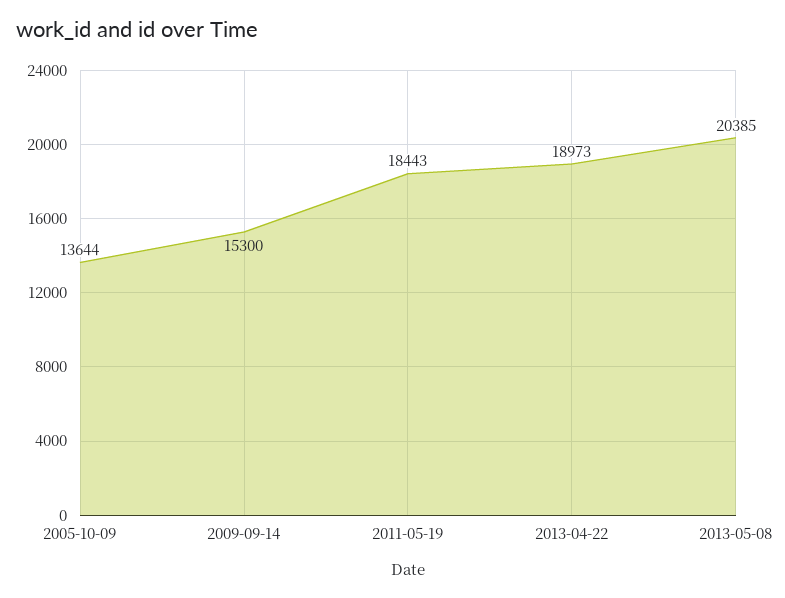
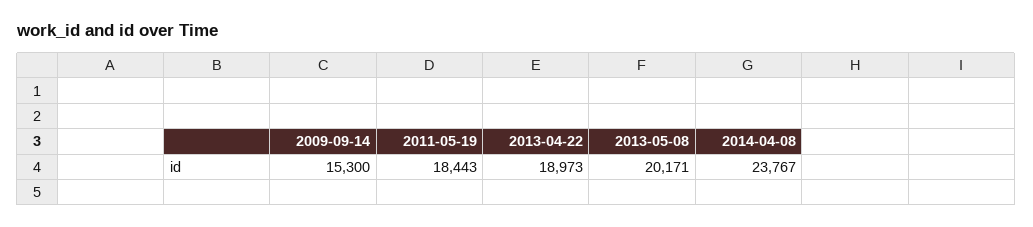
2005-10-09: 13644 -> none
2013-05-08: 20385 -> 20171
2014-04-08: none -> 23767

